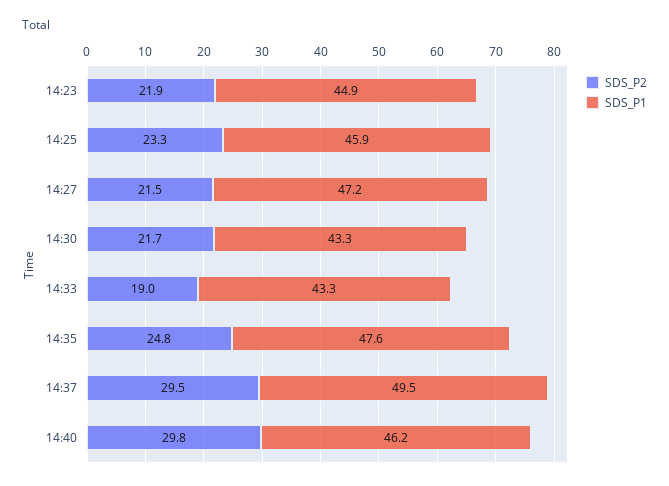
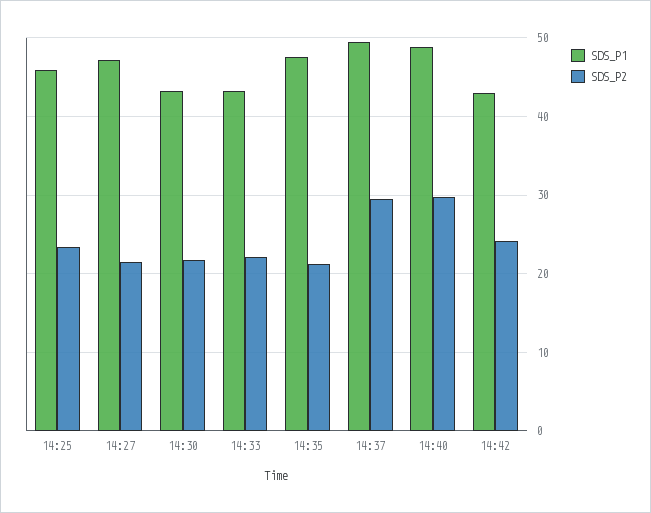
SDS_P2, 14:23: 21.9 -> none
SDS_P1, 14:23: 44.9 -> none
SDS_P2, 14:33: 19 -> 22
SDS_P2, 14:35: 24.8 -> 21
SDS_P1, 14:40: 46.2 -> 49
SDS_P1, 14:42: none -> 43
SDS_P2, 14:42: none -> 24

